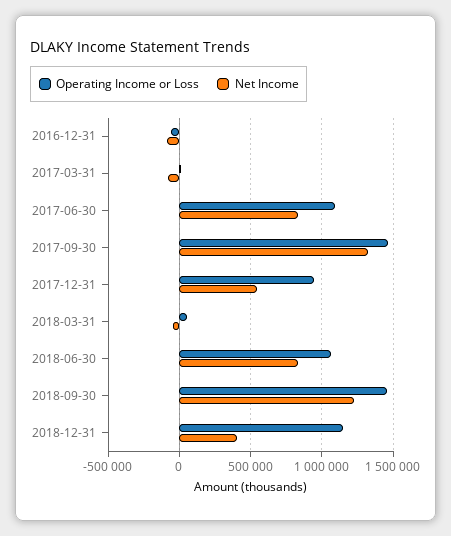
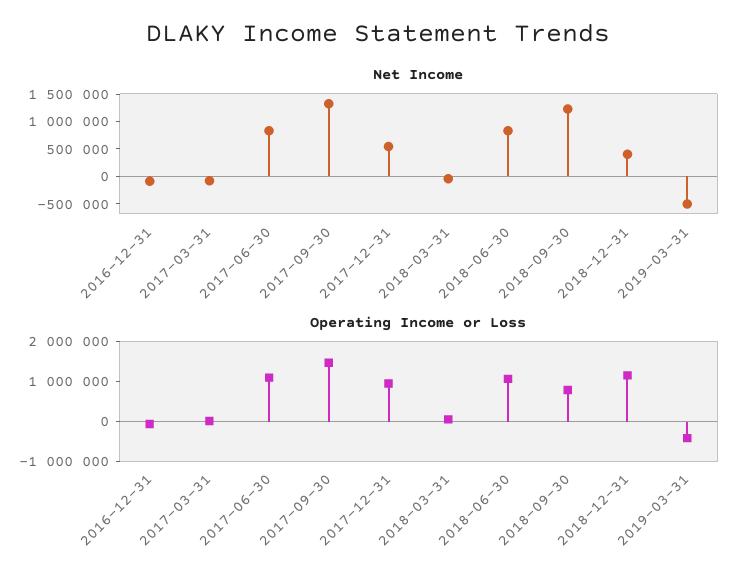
Operating Income or Loss, 2018-09-30: 1450000 -> 800000
Net Income, 2019-03-31: none -> -500000
Operating Income or Loss, 2019-03-31: none -> -400000

